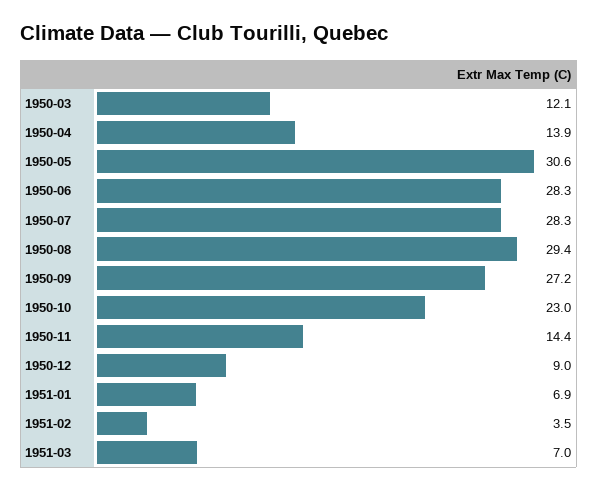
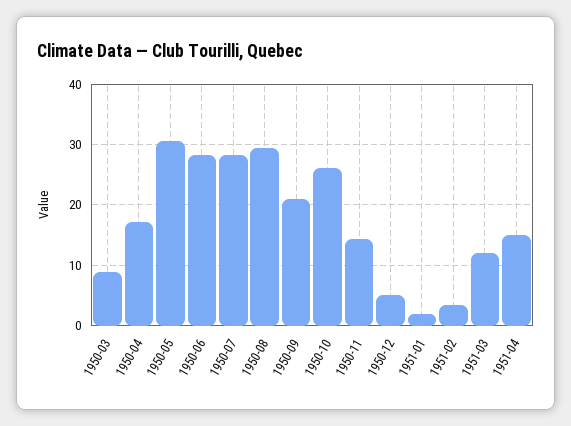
1950-03: 12.1 -> 9
1950-04: 13.9 -> 17
1950-09: 27.2 -> 21
1950-10: 23 -> 26
1950-12: 9 -> 5
1951-01: 6.9 -> 2
1951-03: 7 -> 12
1951-04: none -> 15

